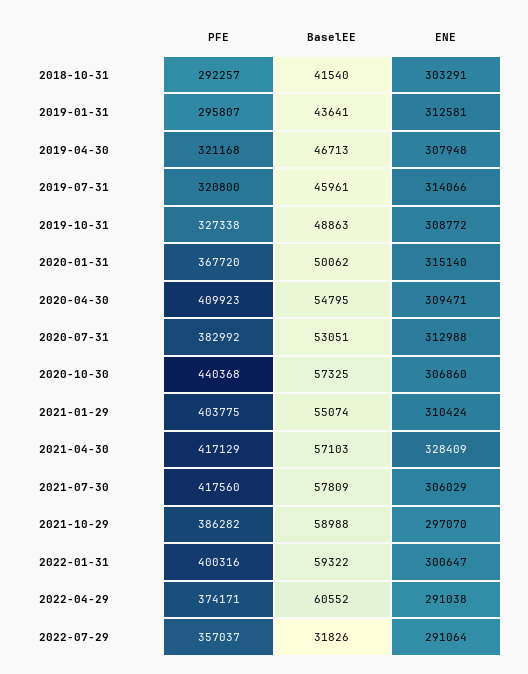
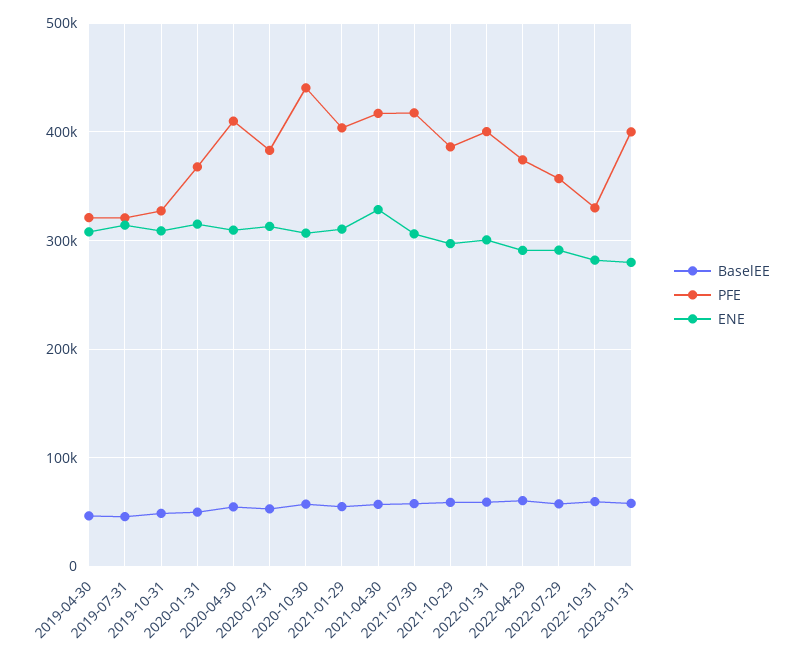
PFE, 2018-10-31: 292257 -> none
BaselEE, 2018-10-31: 41540 -> none
ENE, 2018-10-31: 303291 -> none
PFE, 2019-01-31: 295807 -> none
BaselEE, 2019-01-31: 43641 -> none
ENE, 2019-01-31: 312581 -> none
BaselEE, 2022-07-29: 31826 -> 60000
BaselEE, 2022-10-31: none -> 60000
PFE, 2022-10-31: none -> 330000
ENE, 2022-10-31: none -> 280000
BaselEE, 2023-01-31: none -> 60000
PFE, 2023-01-31: none -> 400000
ENE, 2023-01-31: none -> 280000

